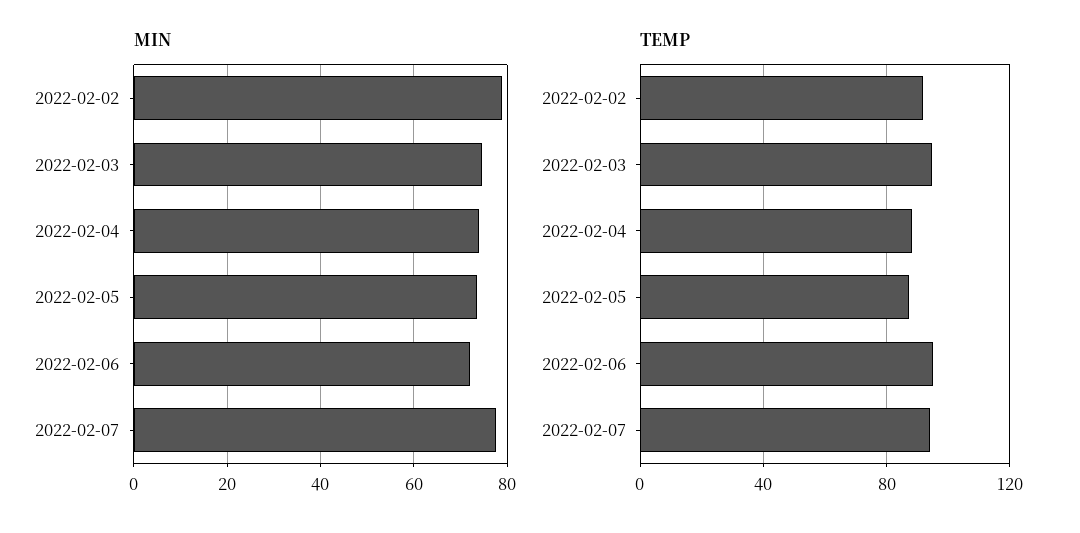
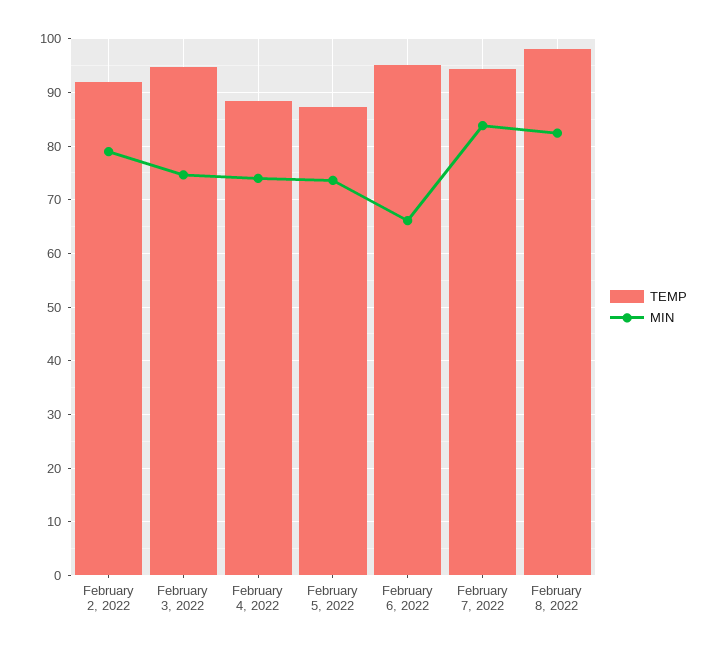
MIN, 2022-02-06: 72 -> 66
MIN, 2022-02-07: 78 -> 84
TEMP, February 8, 2022: none -> 98
MIN, February 8, 2022: none -> 82

